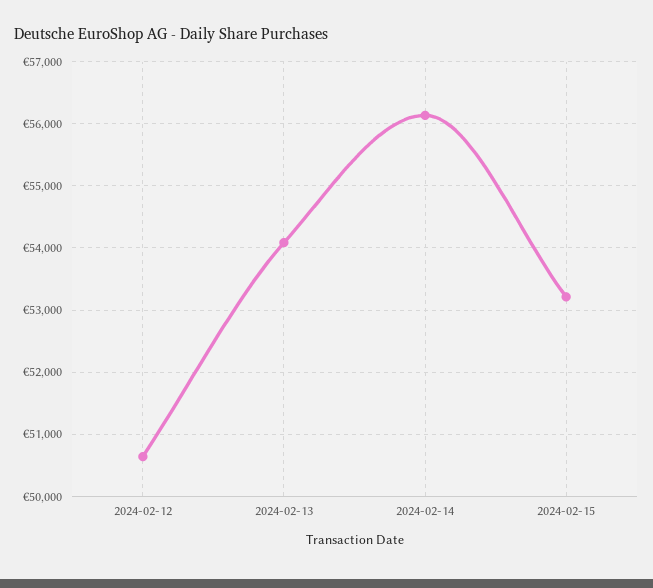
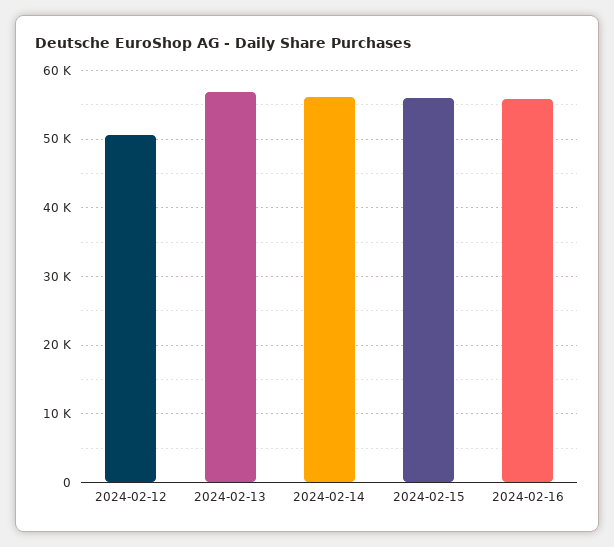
2024-02-13: 54100 -> 57000
2024-02-15: 53200 -> 56000
2024-02-16: none -> 56000

